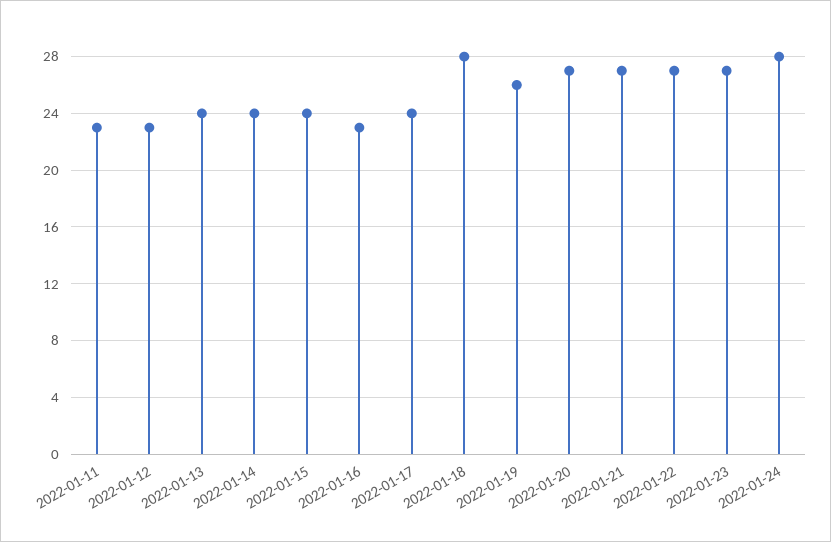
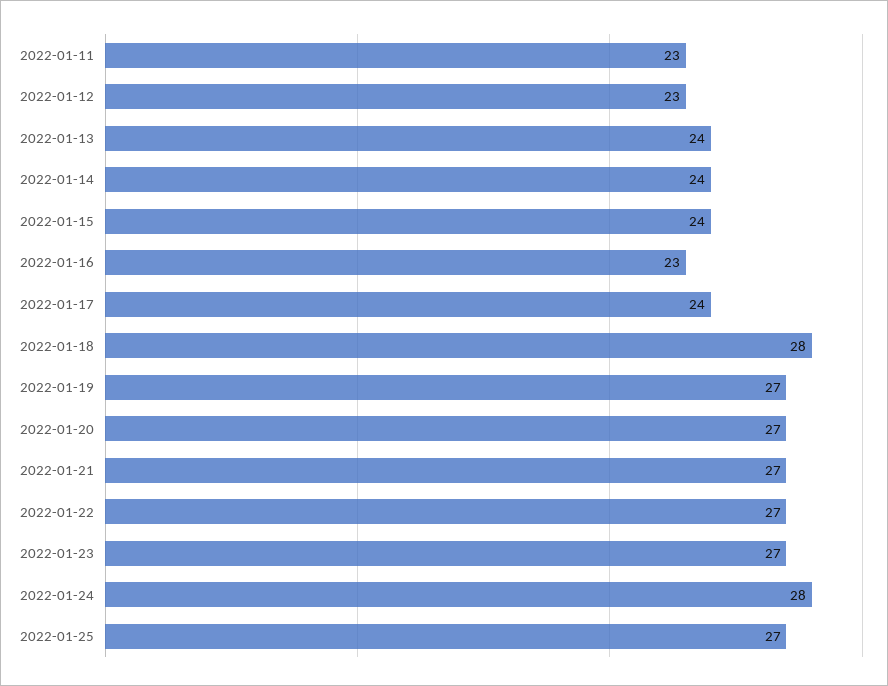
2022-01-19: 26 -> 27
2022-01-25: none -> 27

